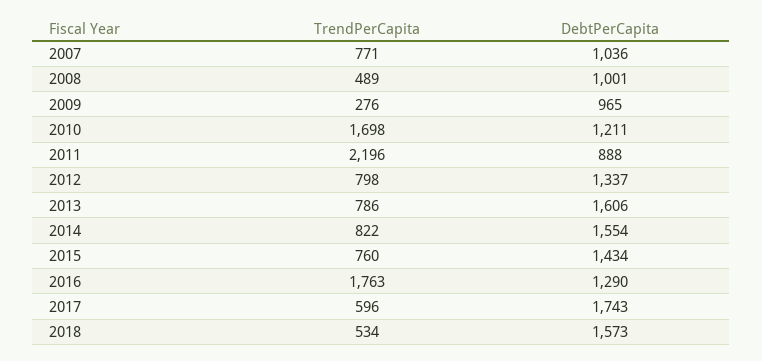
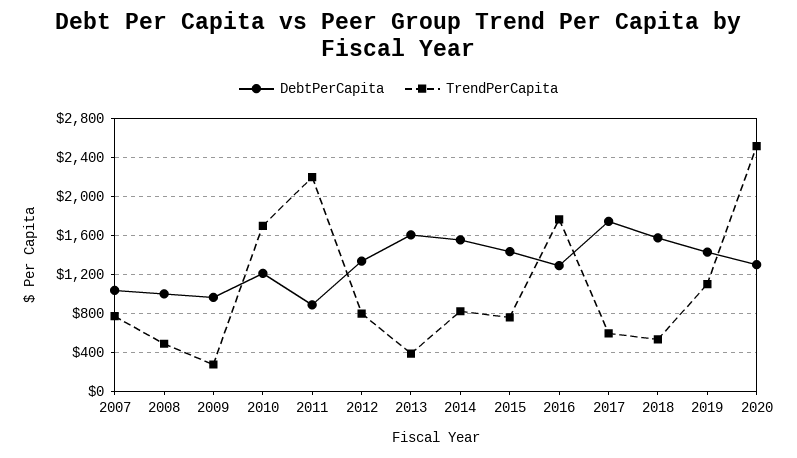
TrendPerCapita, 2013: 786 -> 400
DebtPerCapita, 2019: none -> 1400
TrendPerCapita, 2019: none -> 1100
DebtPerCapita, 2020: none -> 1300
TrendPerCapita, 2020: none -> 2500

